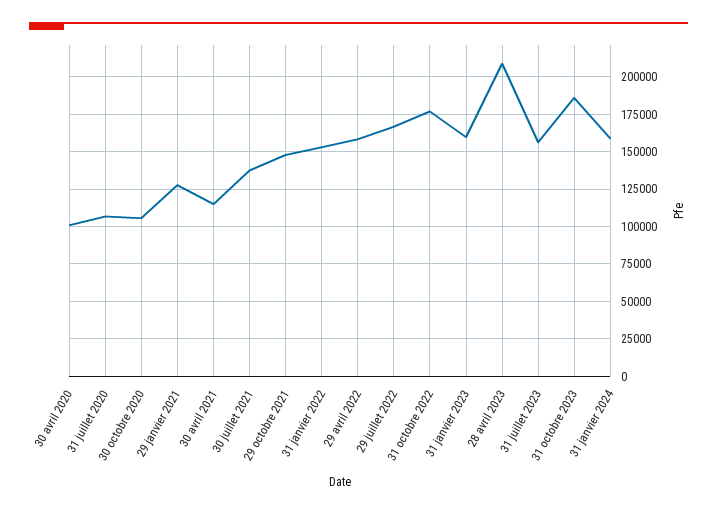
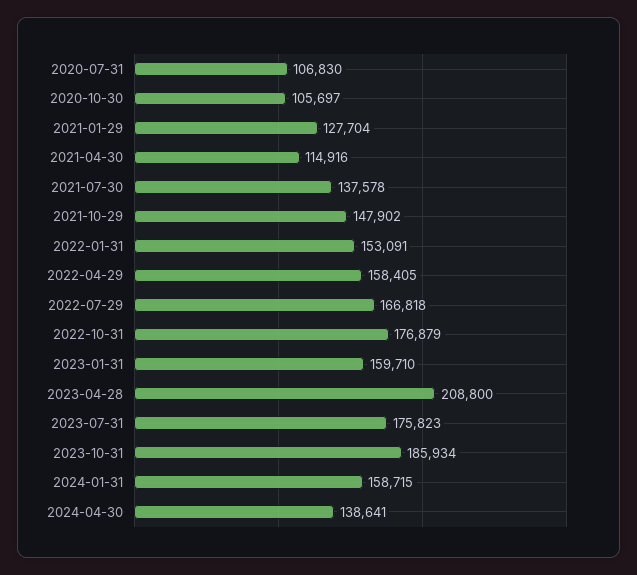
30 avril 2020: 100000 -> none
31 juillet 2023: 155000 -> 175823
2024-04-30: none -> 138641

